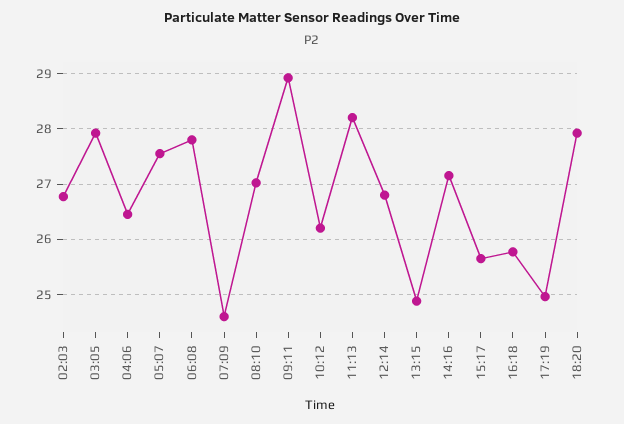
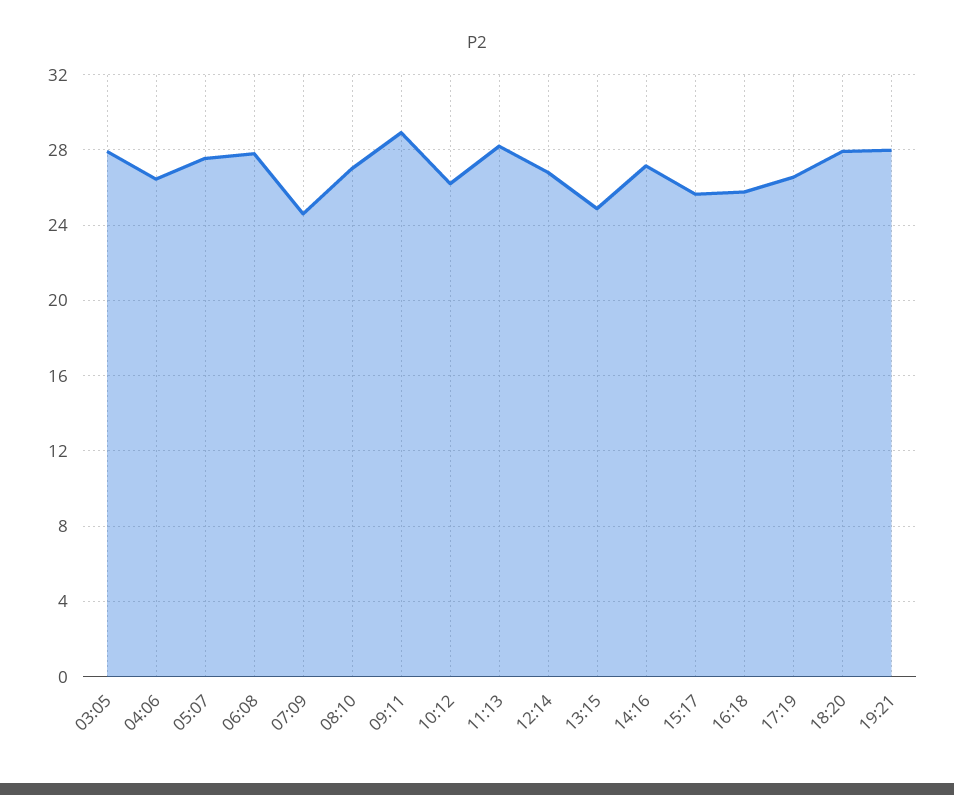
02:03: 26.8 -> none
17:19: 25 -> 26.5
19:21: none -> 28

